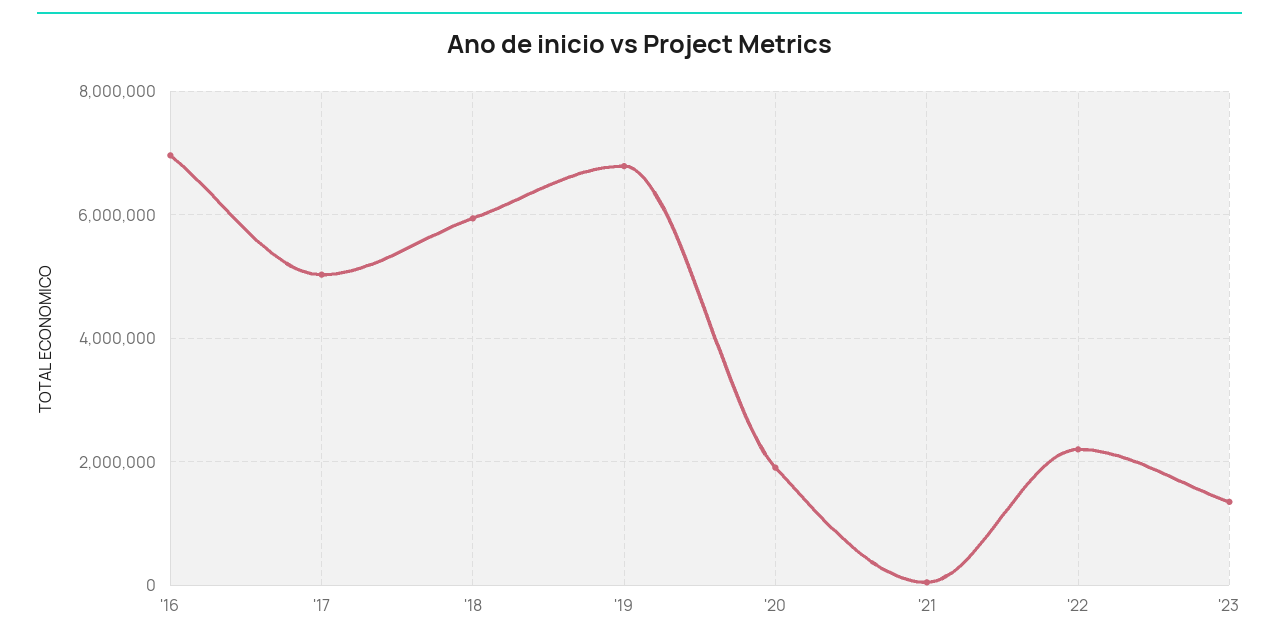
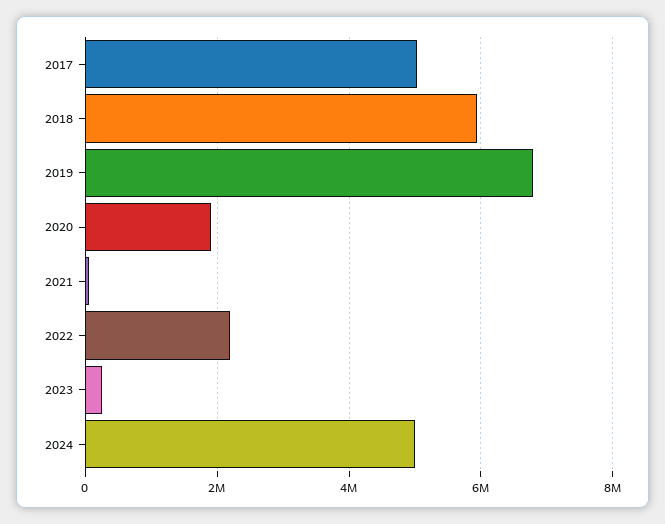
'16: 7000000 -> none
'23: 1400000 -> 200000
2024: none -> 5000000

